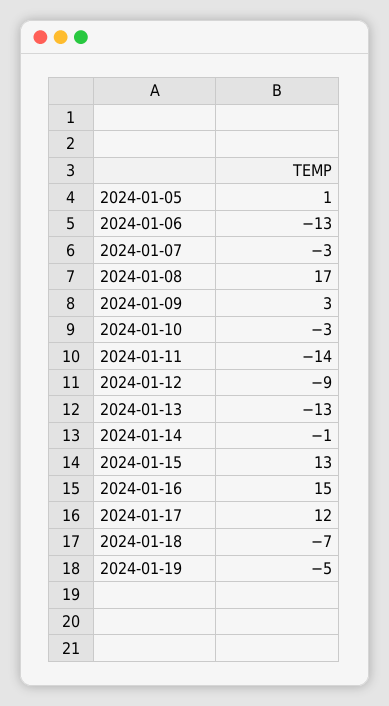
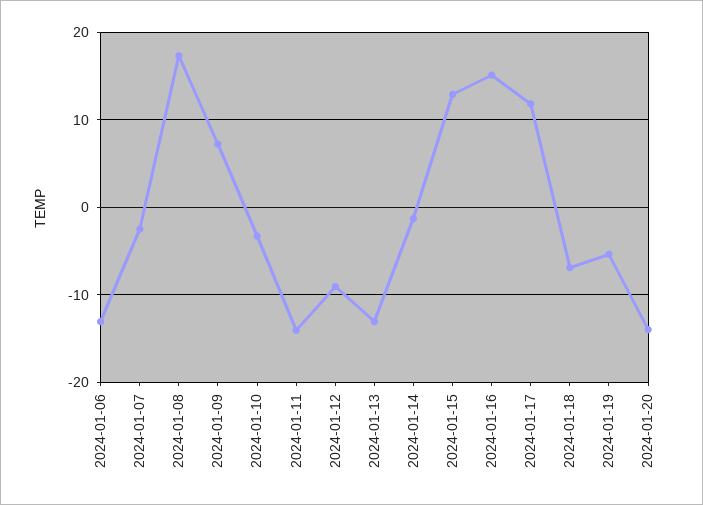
2024-01-05: 1 -> none
2024-01-09: 3 -> 7
2024-01-20: none -> -14

